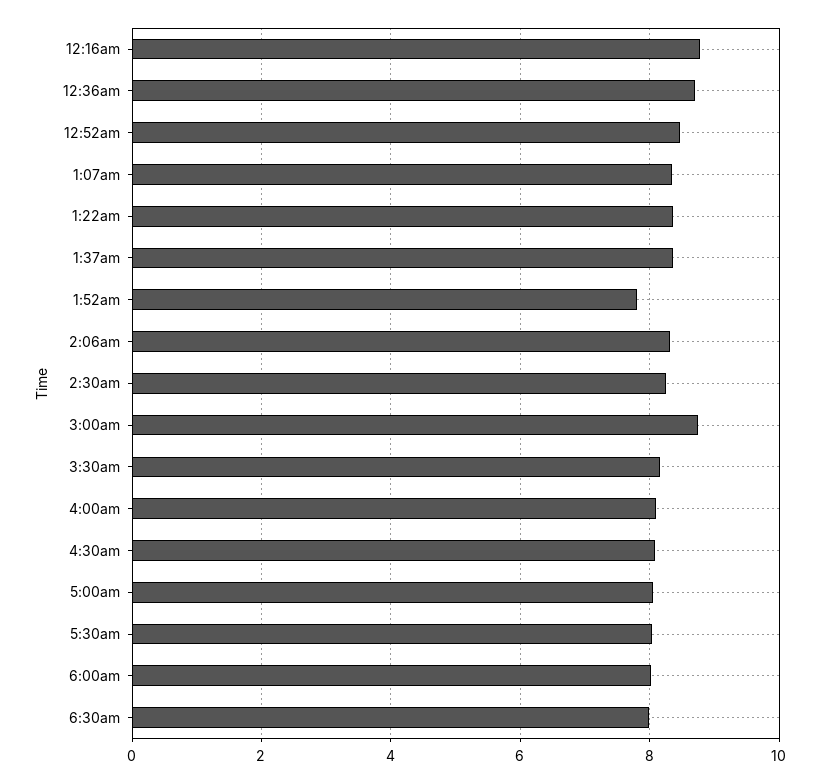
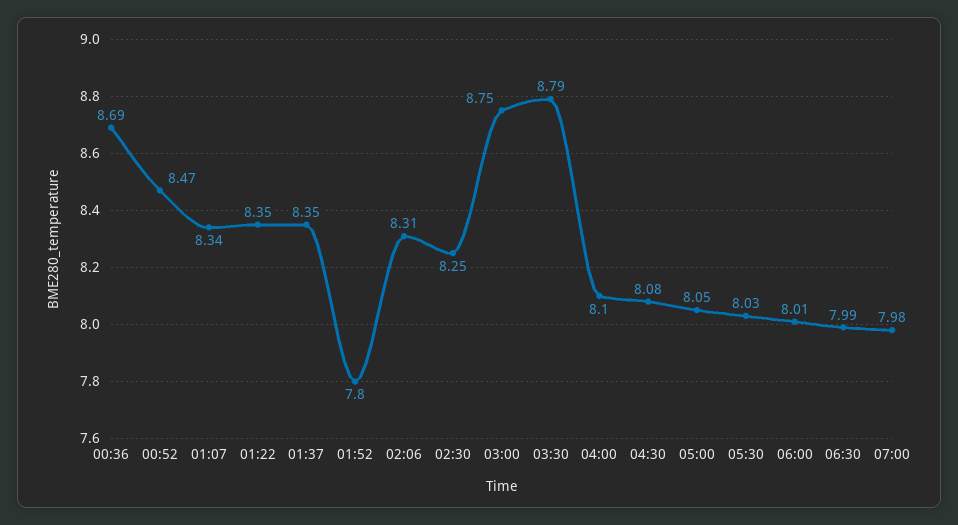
12:16am: 8.8 -> none
3:30am: 8.2 -> 8.79
07:00: none -> 7.98

